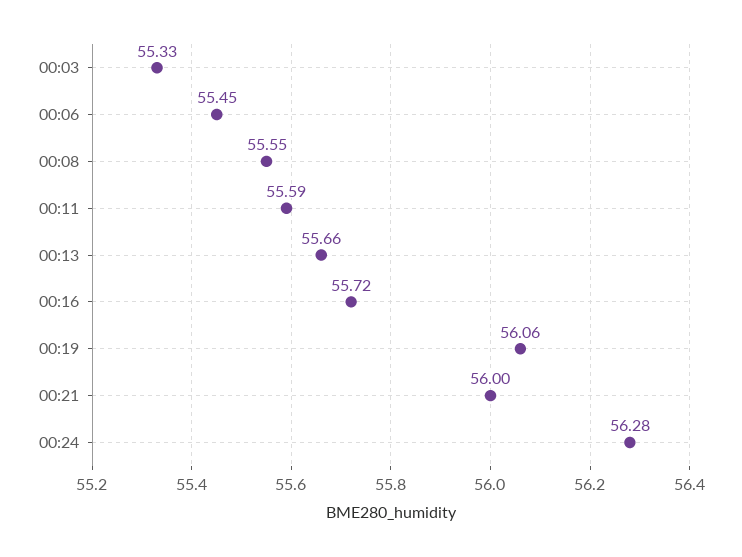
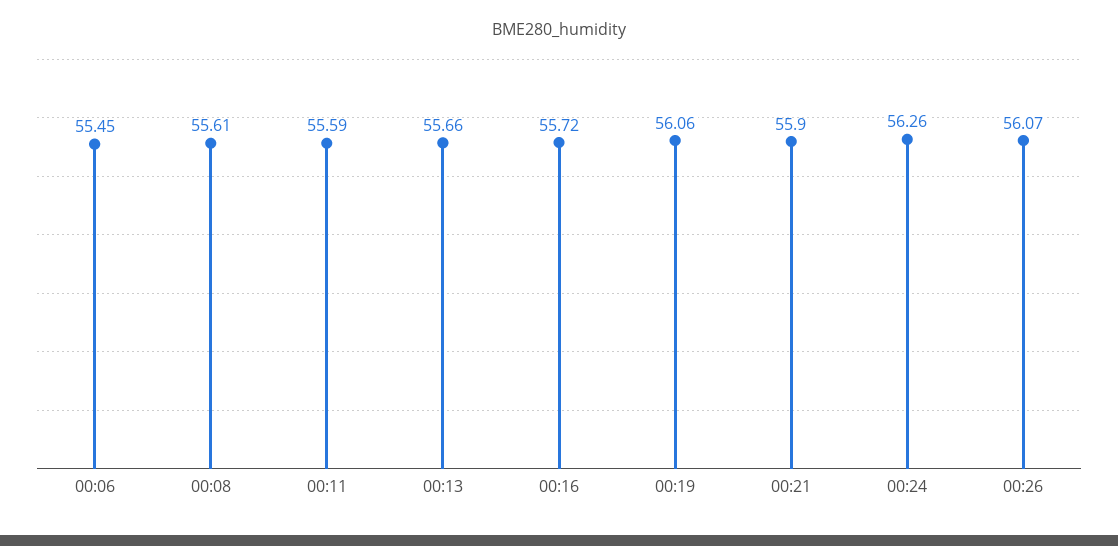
00:03: 55.33 -> none
00:08: 55.55 -> 55.61
00:21: 56 -> 55.9
00:24: 56.28 -> 56.26
00:26: none -> 56.07

